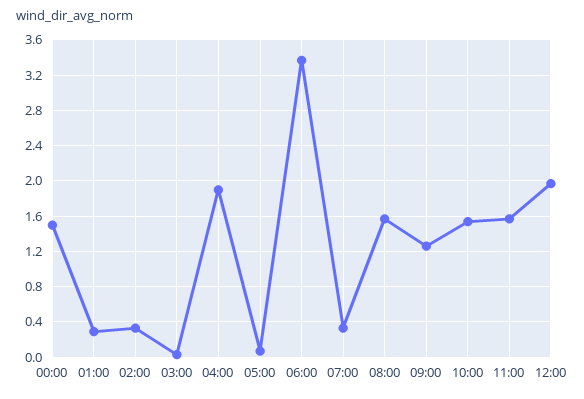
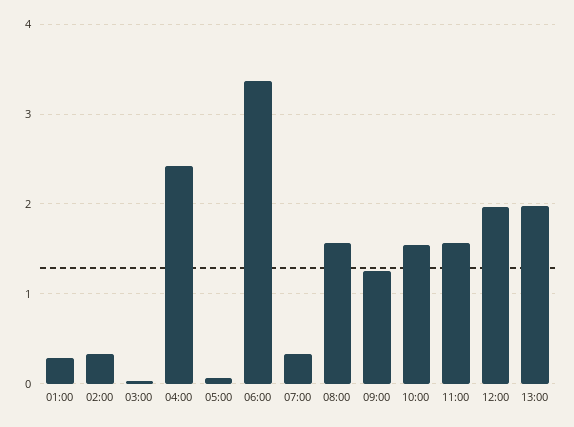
00:00: 1.5 -> none
04:00: 1.9 -> 2.4
13:00: none -> 2

